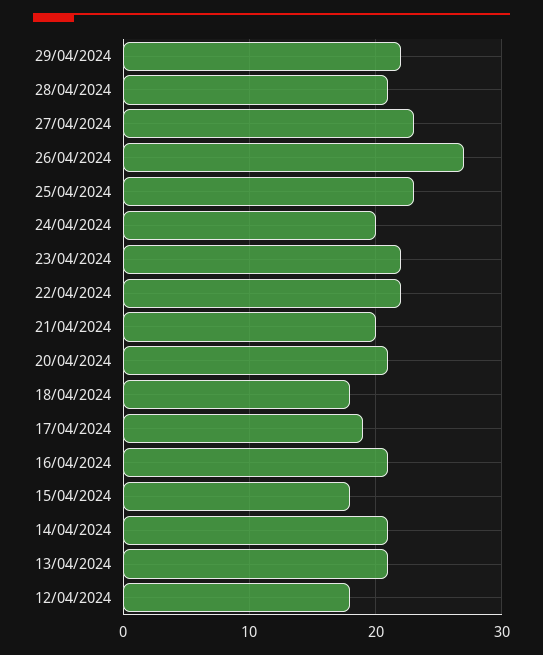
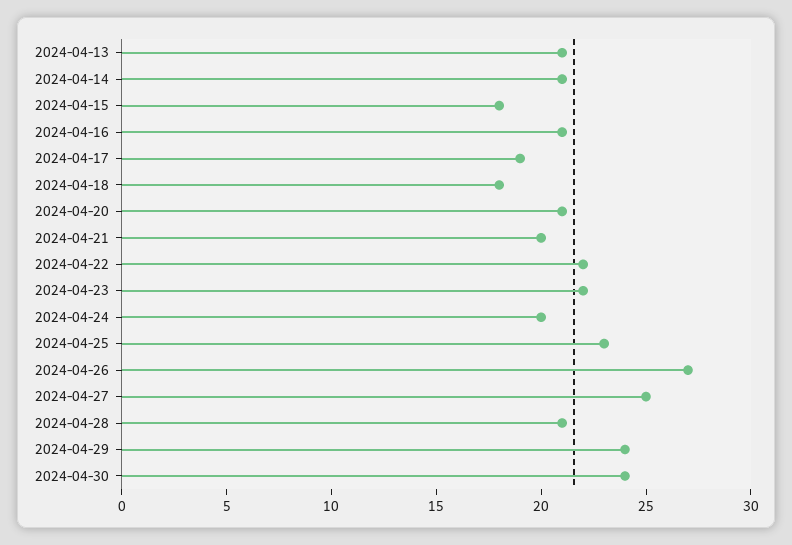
29/04/2024: 22 -> 24
27/04/2024: 23 -> 25
12/04/2024: 18 -> none
2024-04-30: none -> 24

